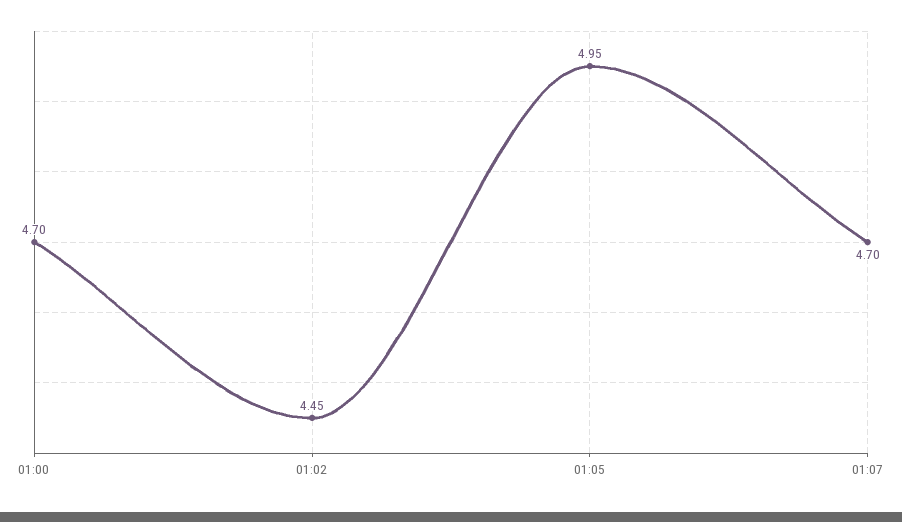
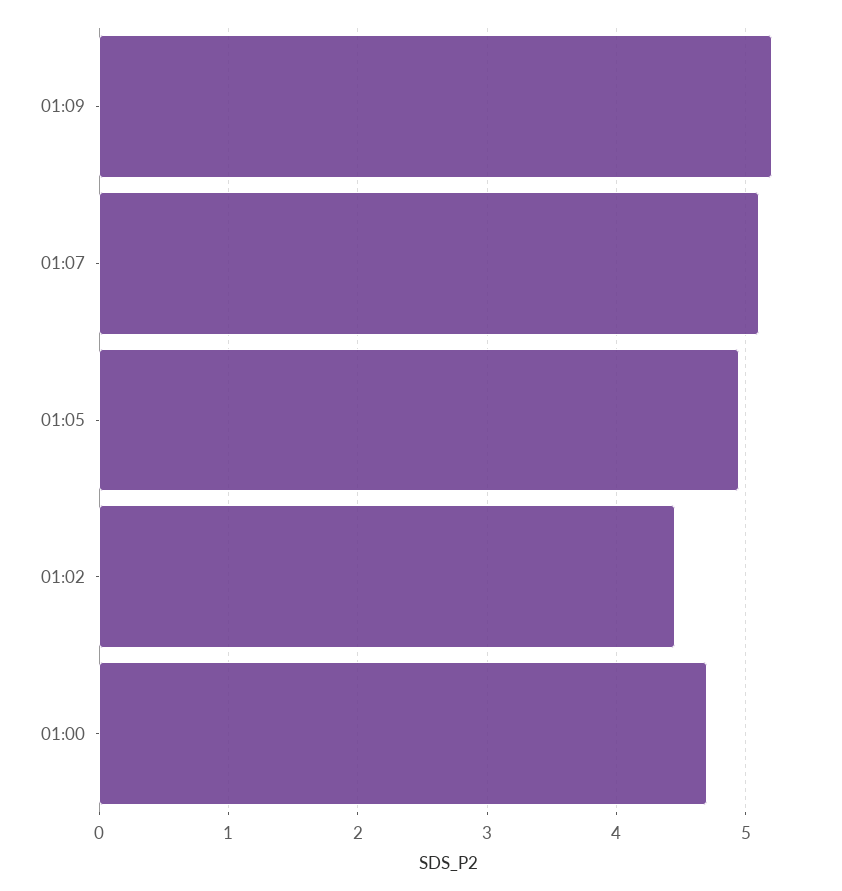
01:07: 4.7 -> 5.1
01:09: none -> 5.2

